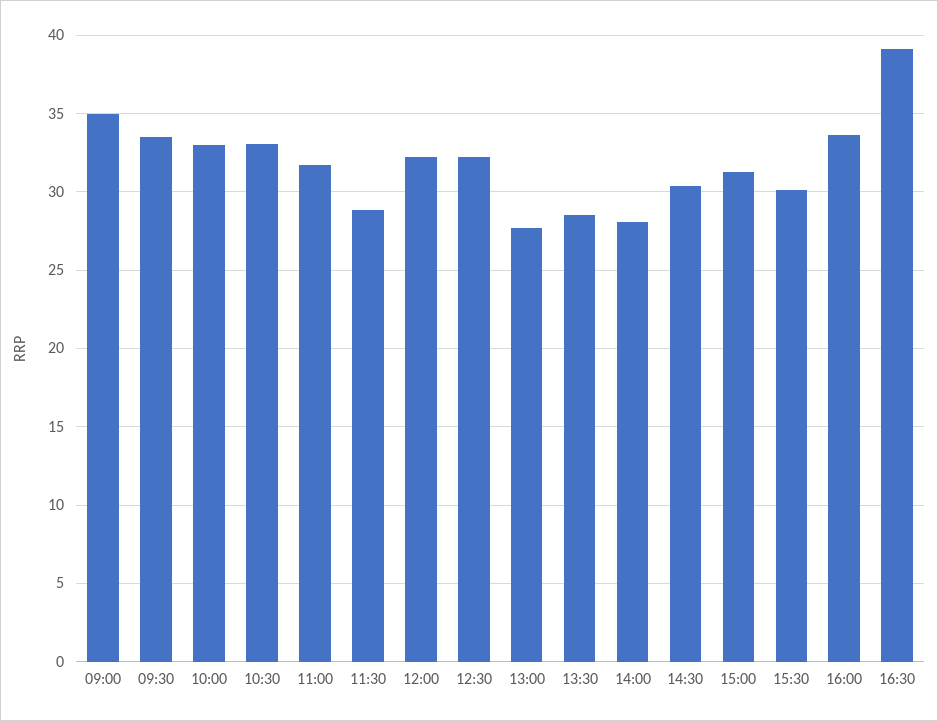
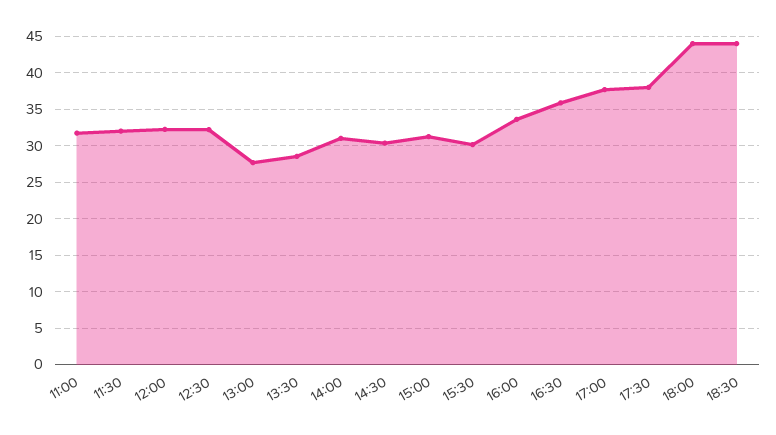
09:00: 35 -> none
09:30: 33.5 -> none
10:00: 33 -> none
10:30: 33 -> none
11:30: 29 -> 32
14:00: 28 -> 31
16:30: 39 -> 36
17:00: none -> 38
17:30: none -> 38
18:00: none -> 44
18:30: none -> 44

